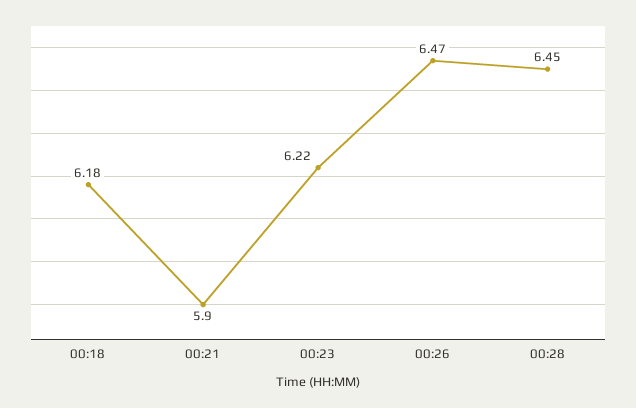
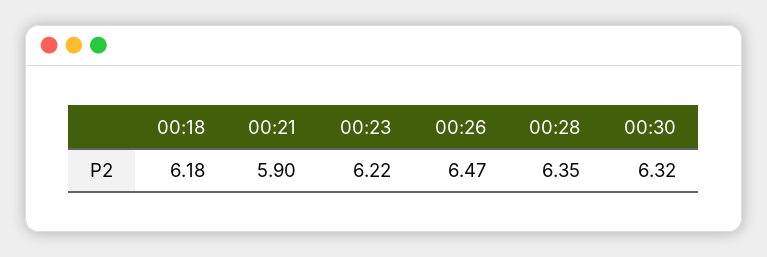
00:28: 6.45 -> 6.35
00:30: none -> 6.32

